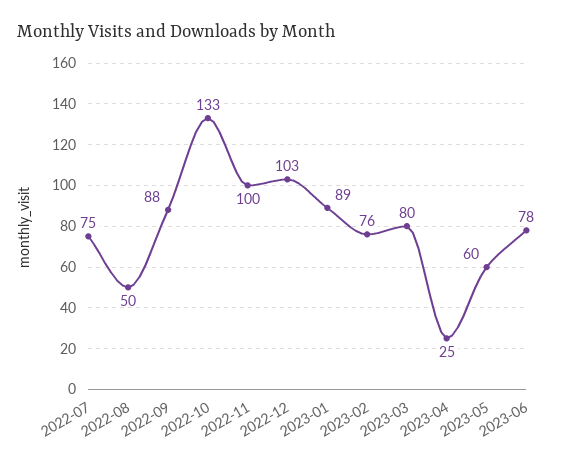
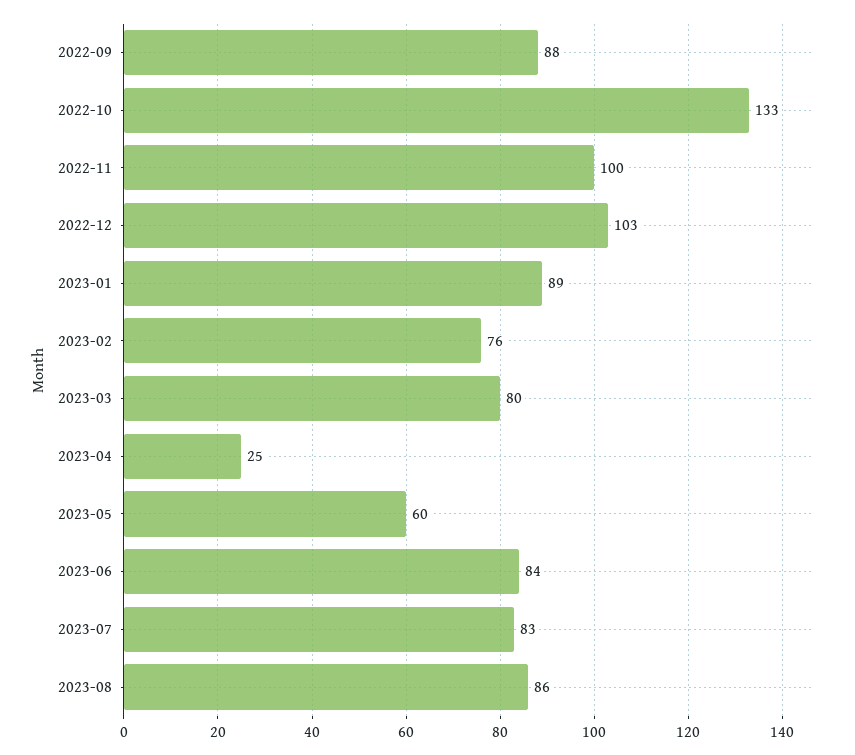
2022-07: 75 -> none
2022-08: 50 -> none
2023-06: 78 -> 84
2023-07: none -> 83
2023-08: none -> 86

